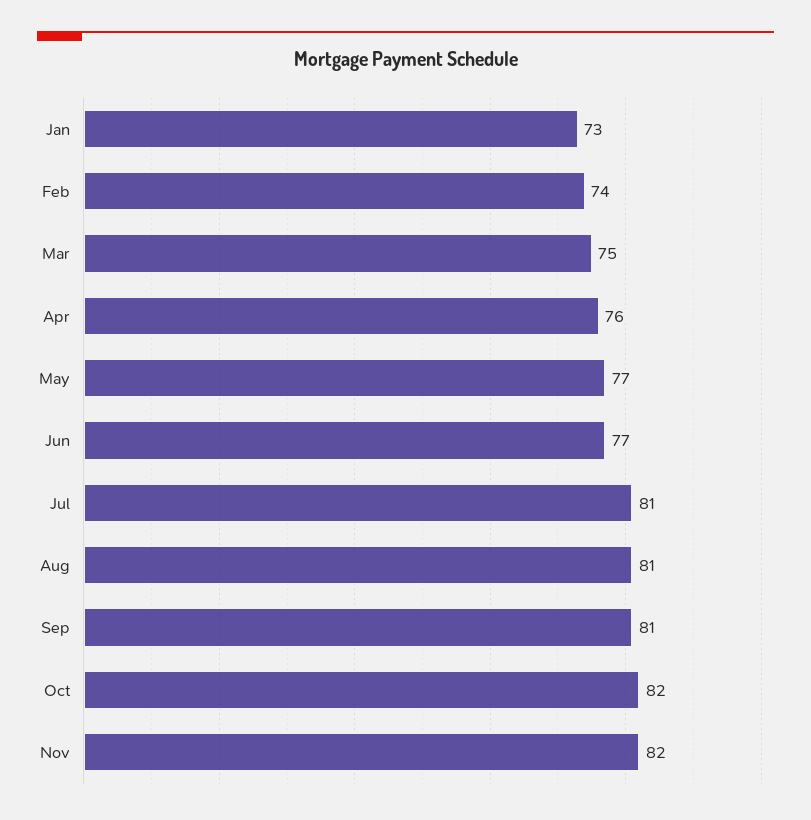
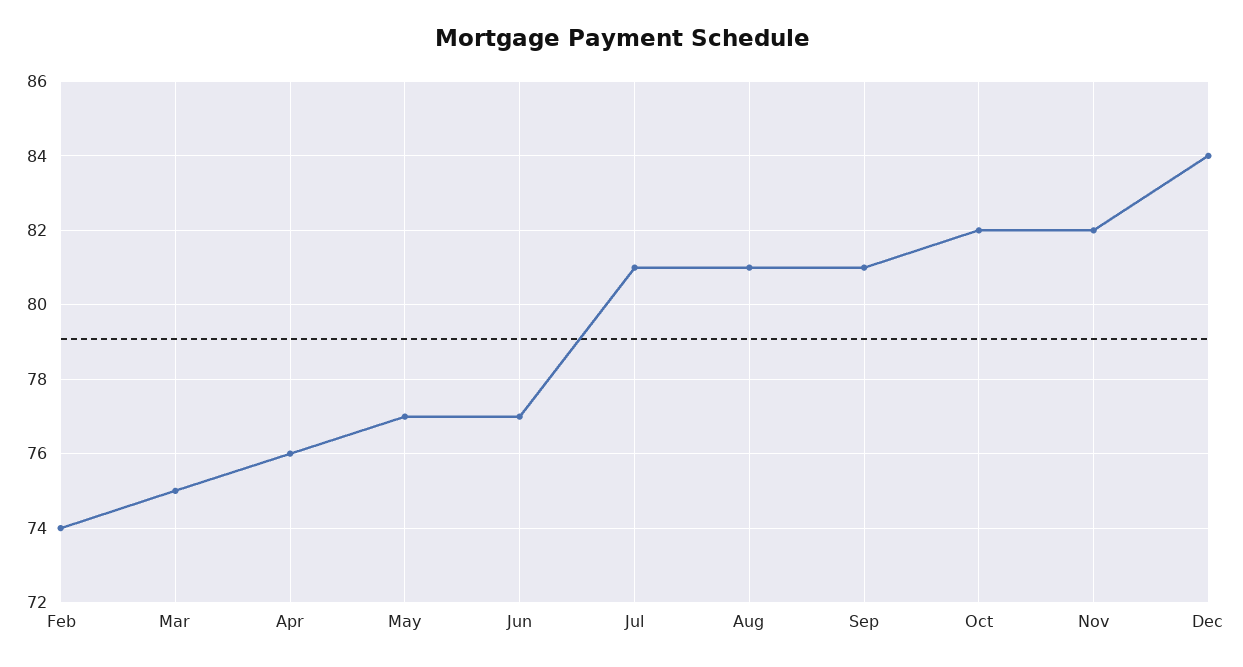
Jan: 73 -> none
Dec: none -> 84

